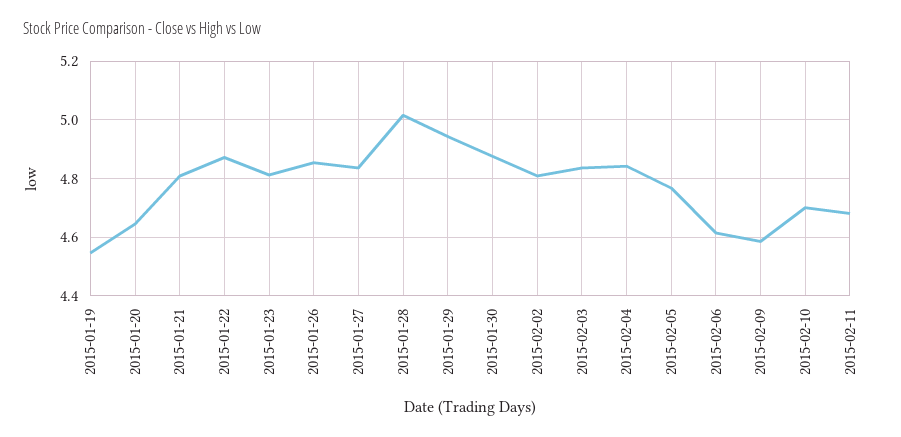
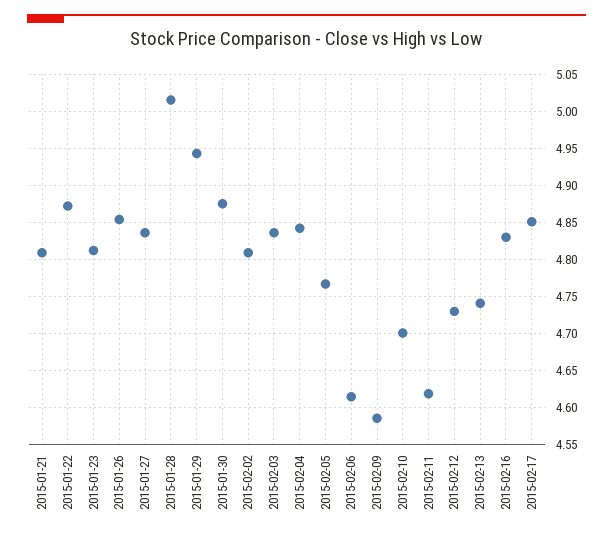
2015-01-19: 4.55 -> none
2015-01-20: 4.65 -> none
2015-02-11: 4.675 -> 4.62
2015-02-12: none -> 4.73
2015-02-13: none -> 4.74
2015-02-16: none -> 4.83
2015-02-17: none -> 4.85

